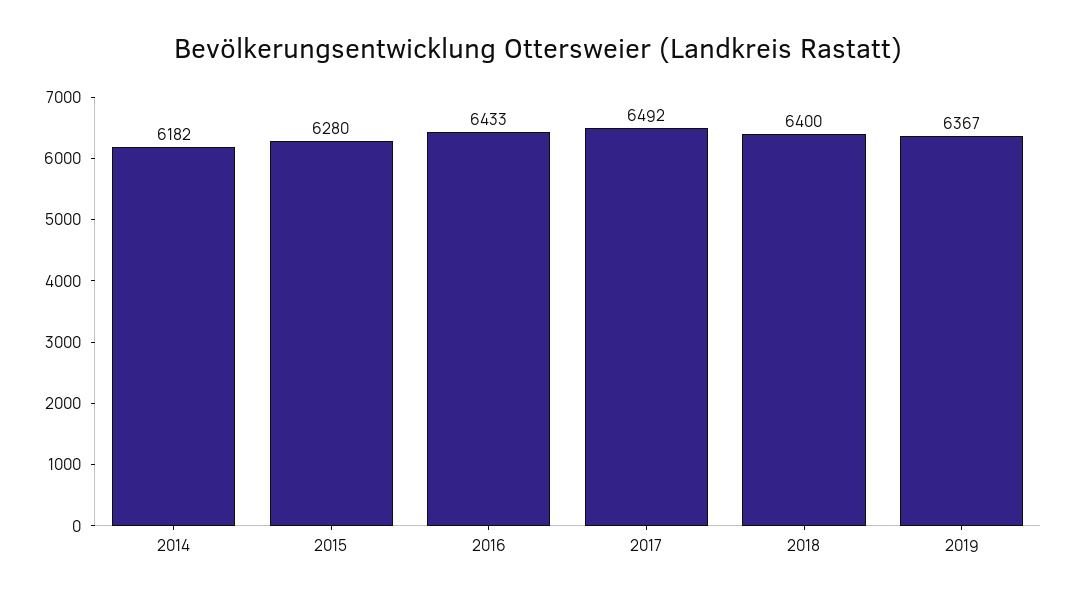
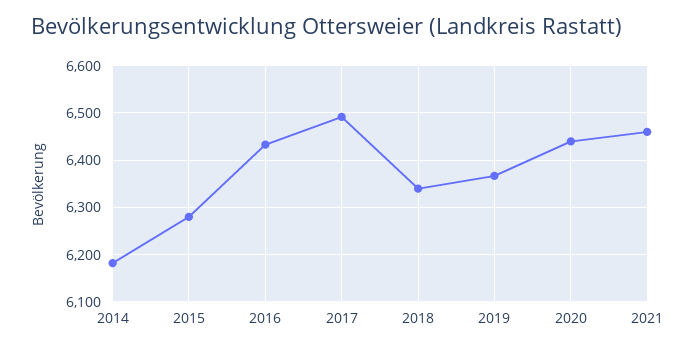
2018: 6400 -> 6340
2020: none -> 6440
2021: none -> 6460

